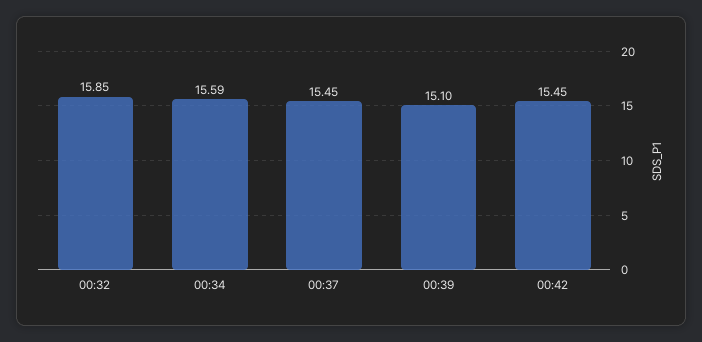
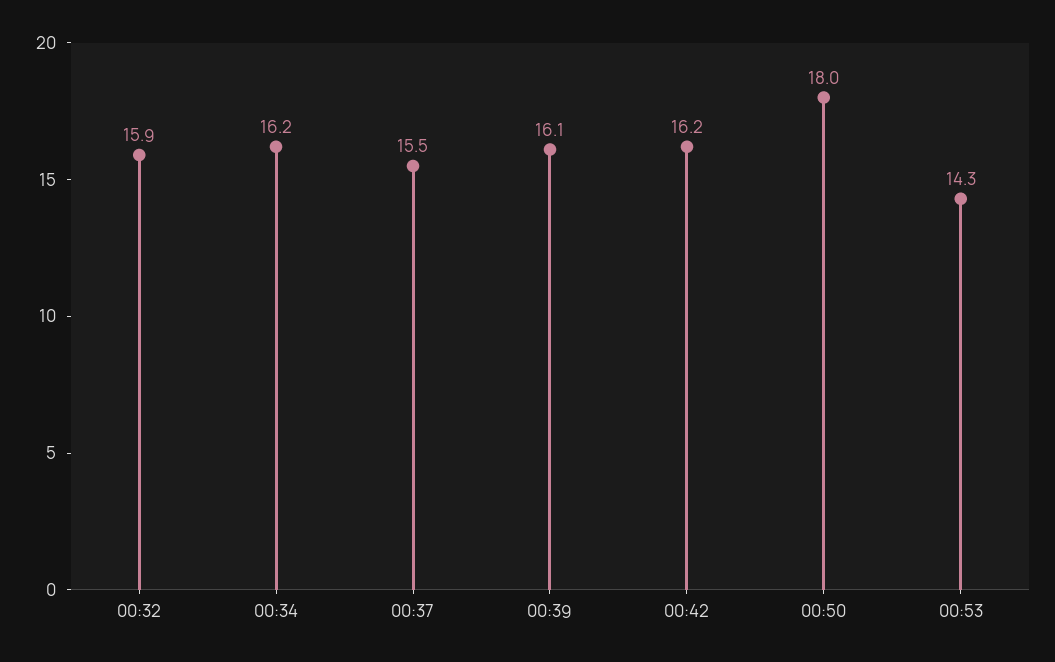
00:34: 15.59 -> 16.2
00:39: 15.1 -> 16.1
00:42: 15.45 -> 16.2
00:50: none -> 18
00:53: none -> 14.3

